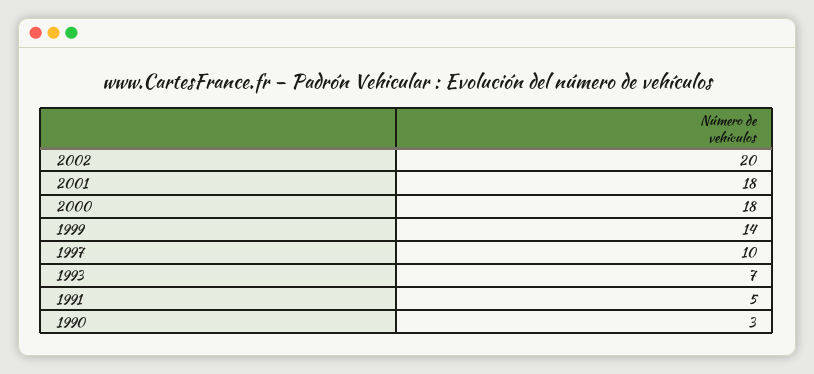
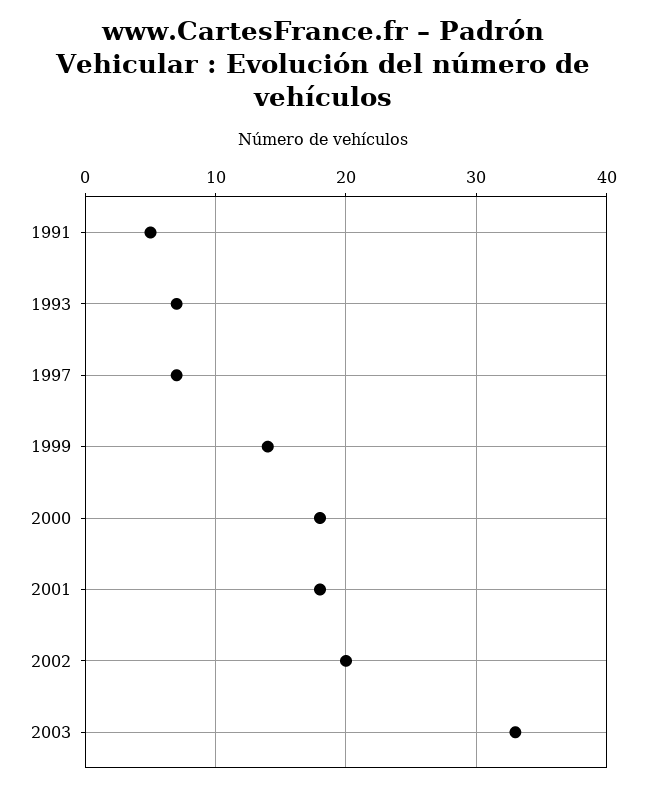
1997: 10 -> 7
1990: 3 -> none
2003: none -> 33

